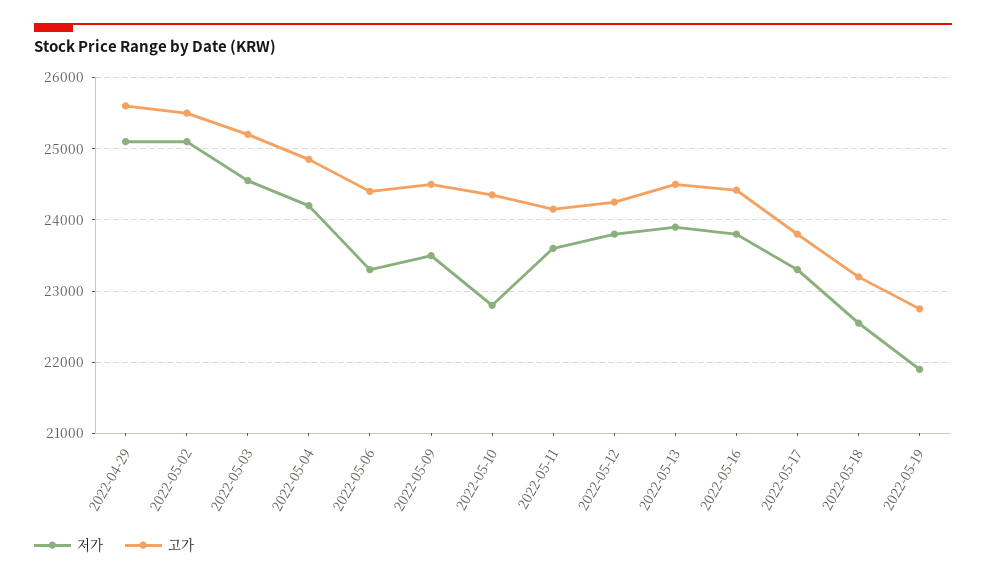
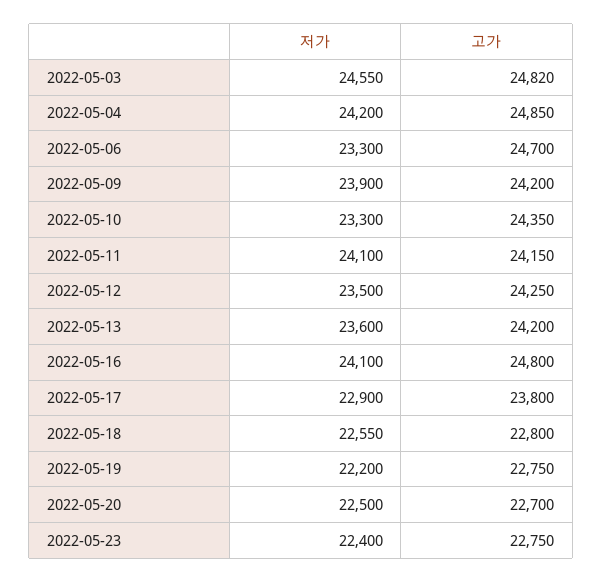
저가, 2022-04-29: 25100 -> none
고가, 2022-04-29: 25600 -> none
저가, 2022-05-02: 25100 -> none
고가, 2022-05-02: 25500 -> none
고가, 2022-05-03: 25200 -> 24820
고가, 2022-05-06: 24400 -> 24700
저가, 2022-05-09: 23500 -> 23900
고가, 2022-05-09: 24500 -> 24200
저가, 2022-05-10: 22800 -> 23300
저가, 2022-05-11: 23600 -> 24100
저가, 2022-05-12: 23800 -> 23500
저가, 2022-05-13: 23900 -> 23600
고가, 2022-05-13: 24500 -> 24200
저가, 2022-05-16: 23800 -> 24100
고가, 2022-05-16: 24400 -> 24800
저가, 2022-05-17: 23300 -> 22900
고가, 2022-05-18: 23200 -> 22800
저가, 2022-05-19: 21900 -> 22200
저가, 2022-05-20: none -> 22500
고가, 2022-05-20: none -> 22700
저가, 2022-05-23: none -> 22400
고가, 2022-05-23: none -> 22750

